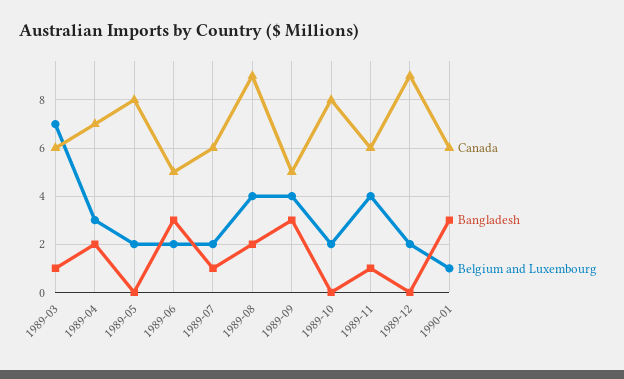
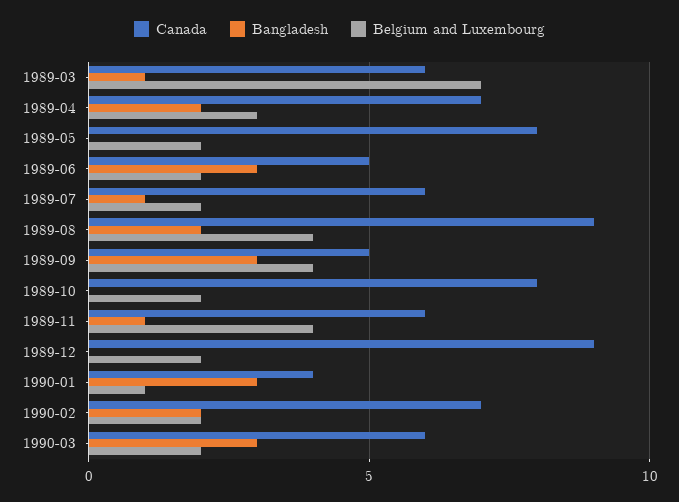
Canada, 1990-01: 6 -> 4
Canada, 1990-02: none -> 7
Bangladesh, 1990-02: none -> 2
Belgium and Luxembourg, 1990-02: none -> 2
Canada, 1990-03: none -> 6
Bangladesh, 1990-03: none -> 3
Belgium and Luxembourg, 1990-03: none -> 2

